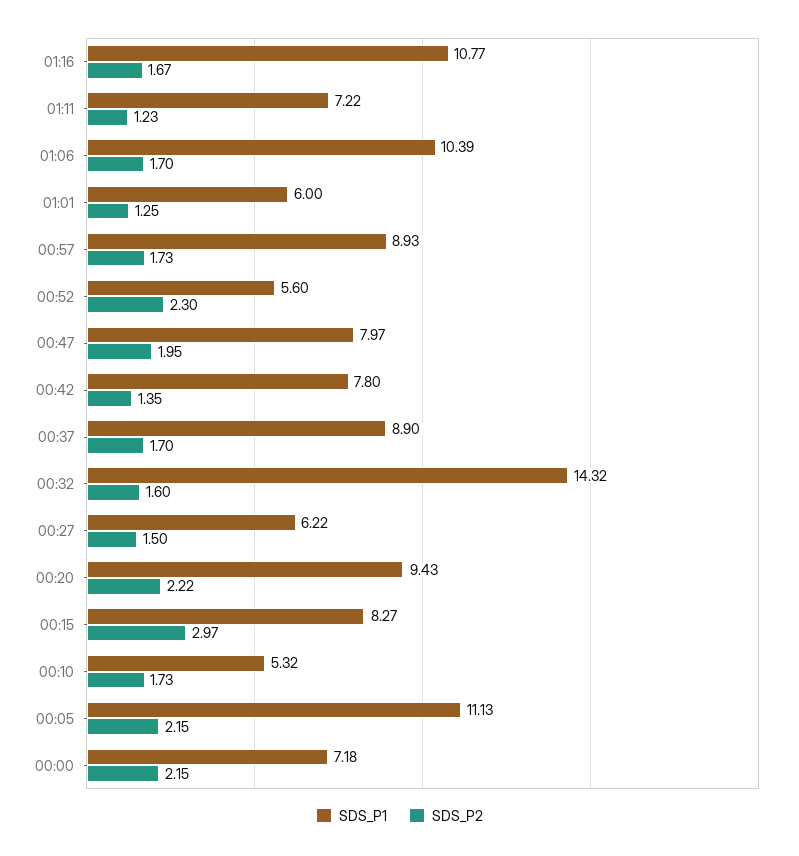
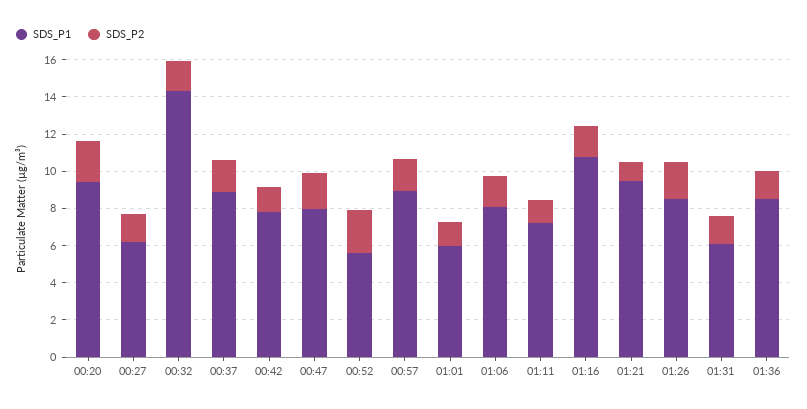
SDS_P1, 01:06: 10.39 -> 8
SDS_P1, 00:15: 8.27 -> none
SDS_P2, 00:15: 2.97 -> none
SDS_P1, 00:10: 5.32 -> none
SDS_P2, 00:10: 1.73 -> none
SDS_P1, 00:05: 11.13 -> none
SDS_P2, 00:05: 2.15 -> none
SDS_P1, 00:00: 7.18 -> none
SDS_P2, 00:00: 2.15 -> none
SDS_P1, 01:21: none -> 9.5
SDS_P2, 01:21: none -> 1
SDS_P1, 01:26: none -> 8.5
SDS_P2, 01:26: none -> 2
SDS_P1, 01:31: none -> 6
SDS_P2, 01:31: none -> 1.5
SDS_P1, 01:36: none -> 8.5
SDS_P2, 01:36: none -> 1.5

